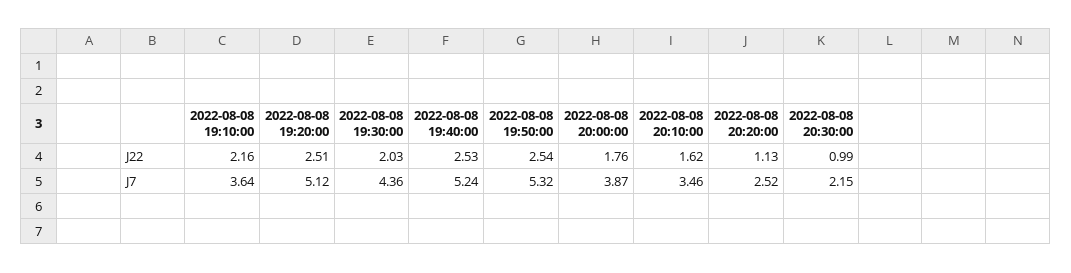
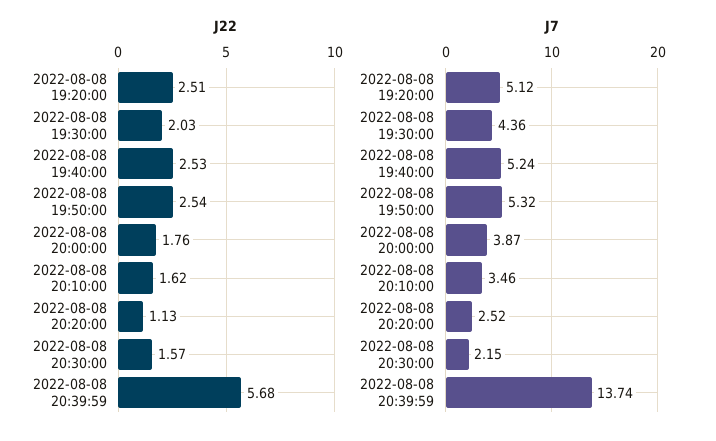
J22, 2022-08-08 19:10:00: 2.16 -> none
J22, 2022-08-08 20:30:00: 0.99 -> 1.57
J7, 2022-08-08 19:10:00: 3.64 -> none
J22, 2022-08-08 20:39:59: none -> 5.68
J7, 2022-08-08 20:39:59: none -> 13.74

